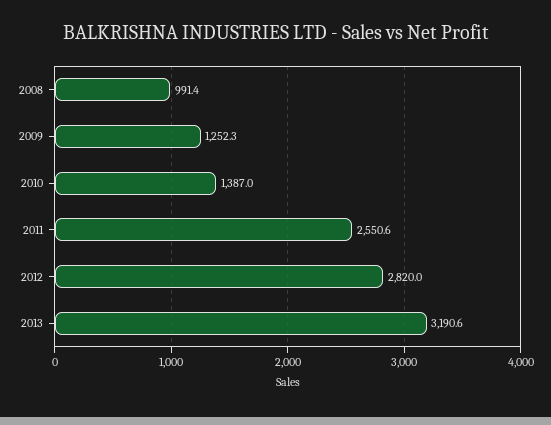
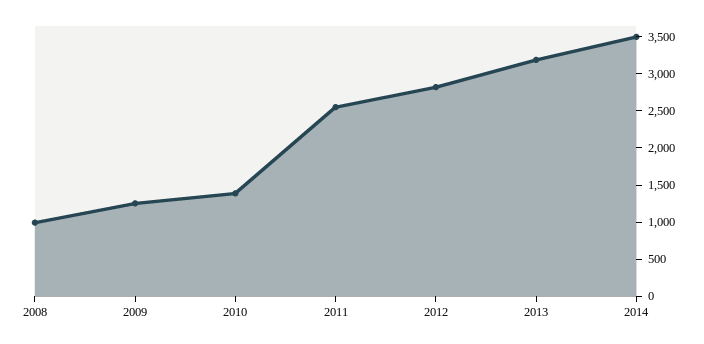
2014: none -> 3500

